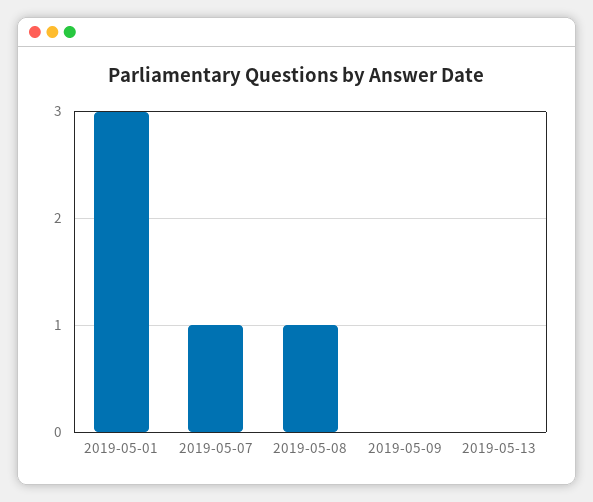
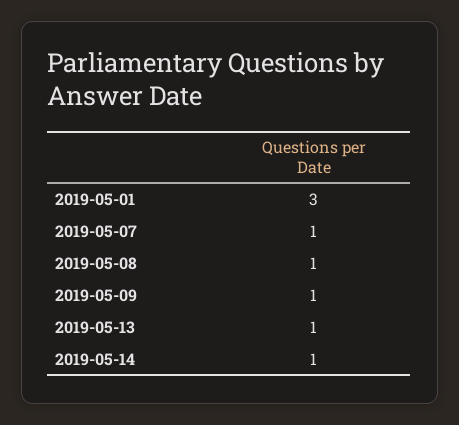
2019-05-09: 0 -> 1
2019-05-13: 0 -> 1
2019-05-14: none -> 1

